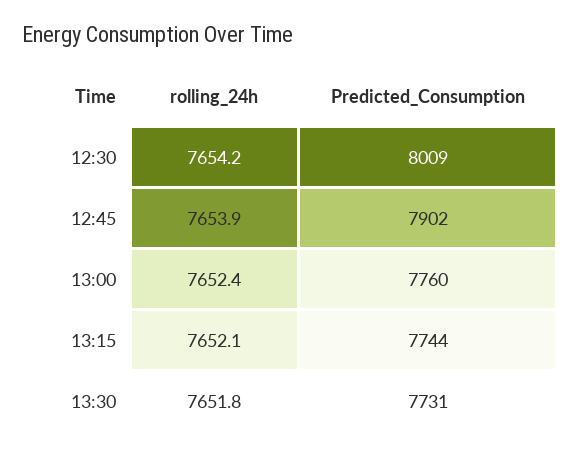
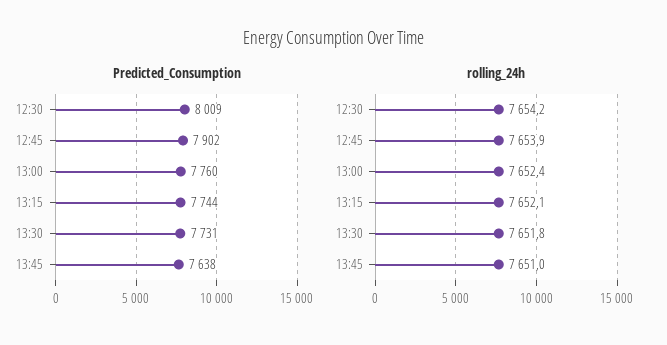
Predicted_Consumption, 13:45: none -> 7638
rolling_24h, 13:45: none -> 7651

